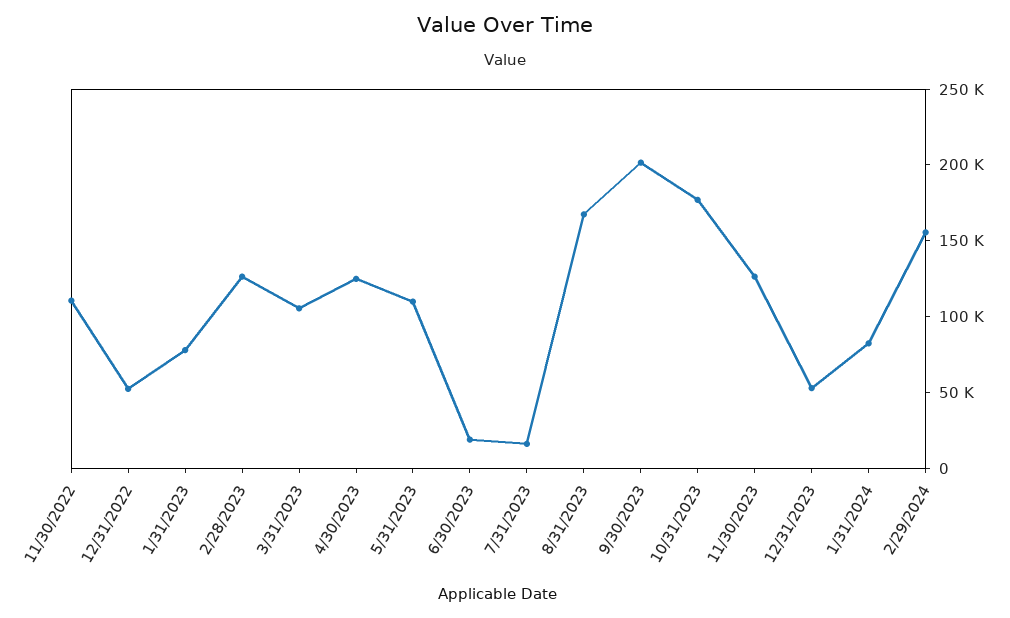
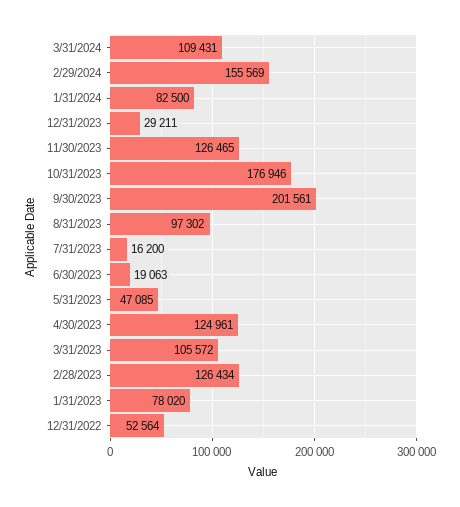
11/30/2022: 110000 -> none
5/31/2023: 110000 -> 47085
8/31/2023: 170000 -> 97302
12/31/2023: 50000 -> 29211
3/31/2024: none -> 109431

